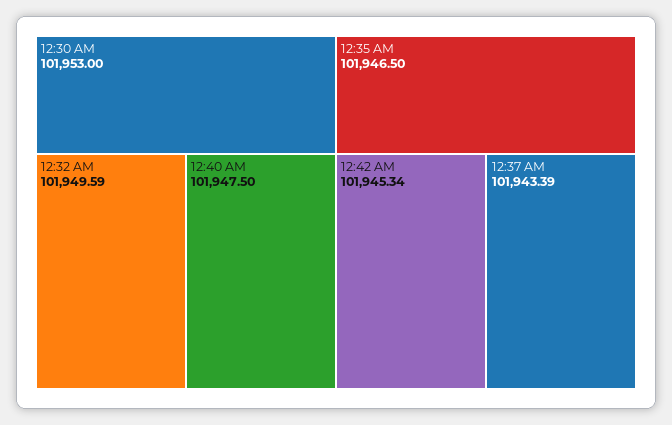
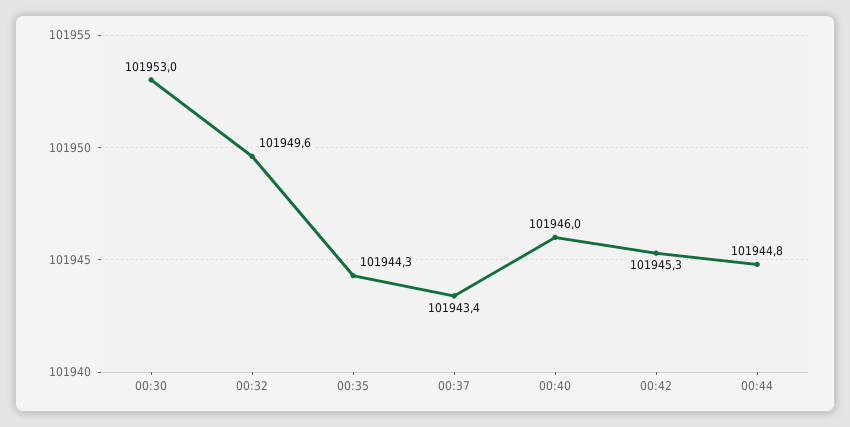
12:40 AM: 101947.5 -> 101946
12:35 AM: 101946.5 -> 101944.3
00:44: none -> 101944.8

